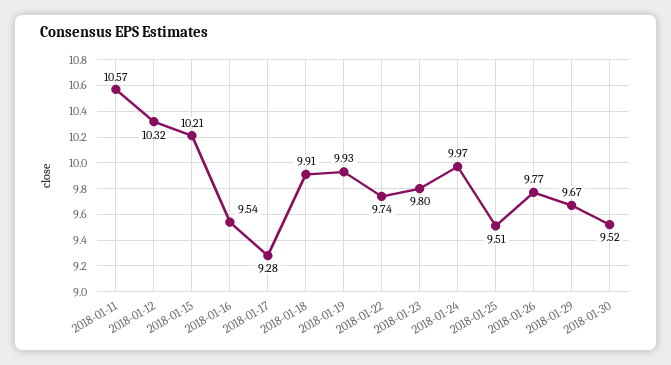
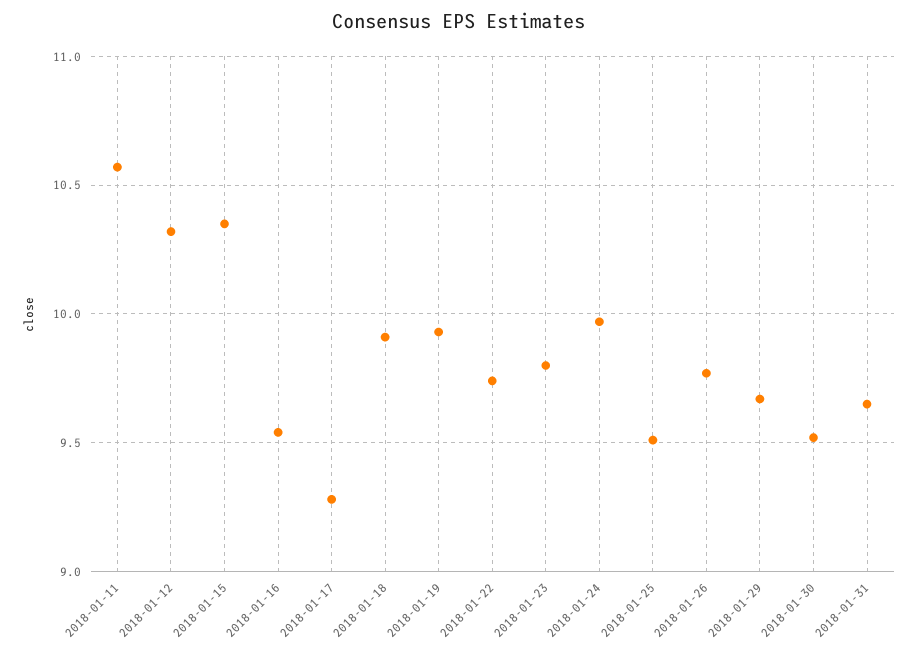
2018-01-15: 10.21 -> 10.35
2018-01-31: none -> 9.65

